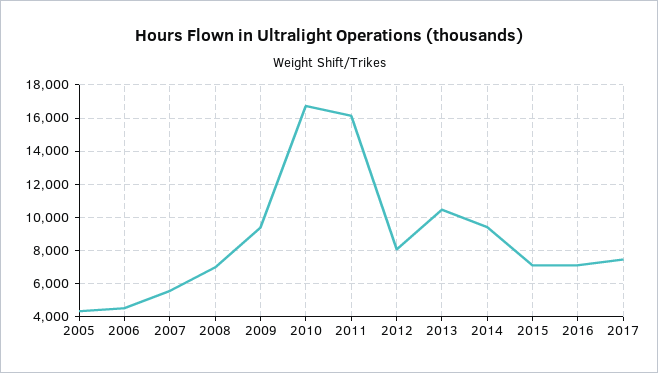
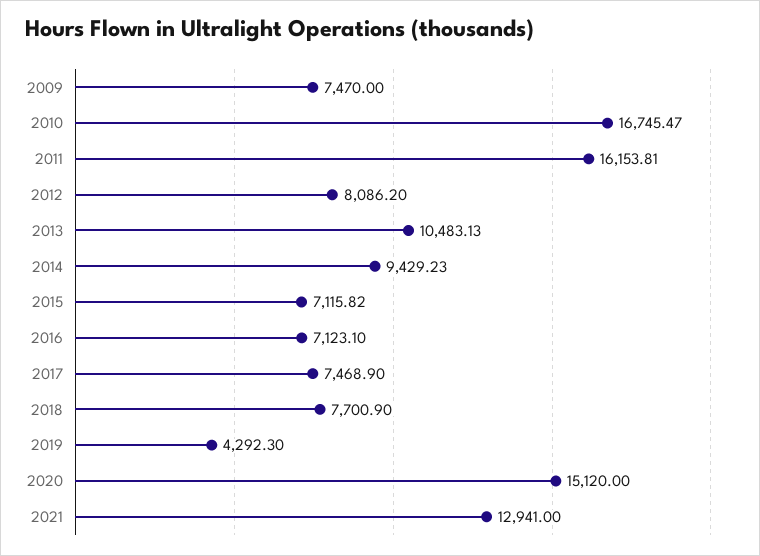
2005: 4500 -> none
2006: 4500 -> none
2007: 5500 -> none
2008: 7000 -> none
2009: 9500 -> 7470
2018: none -> 7700.9
2019: none -> 4292.3
2020: none -> 15120
2021: none -> 12941

